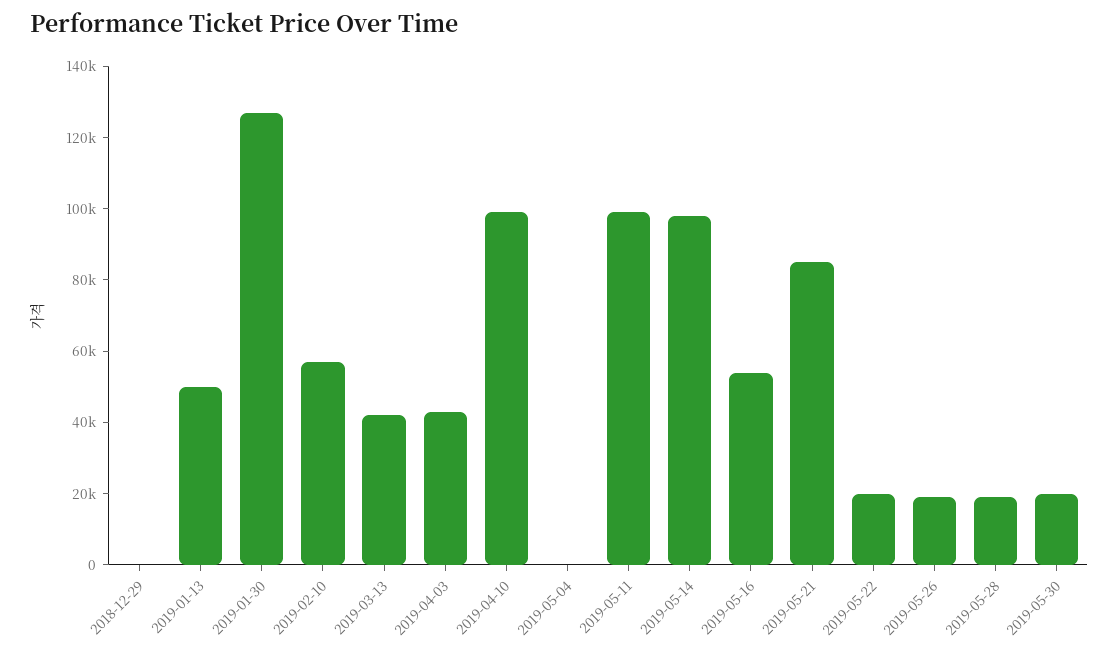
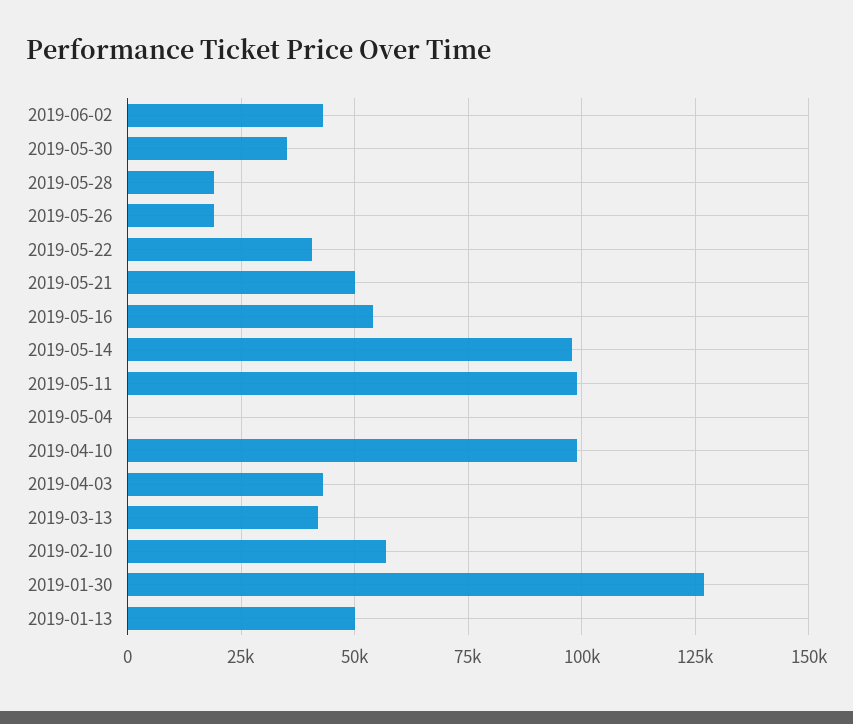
2018-12-29: 0 -> none
2019-05-21: 85000 -> 50000
2019-05-22: 20000 -> 40000
2019-05-30: 20000 -> 35000
2019-06-02: none -> 42500

